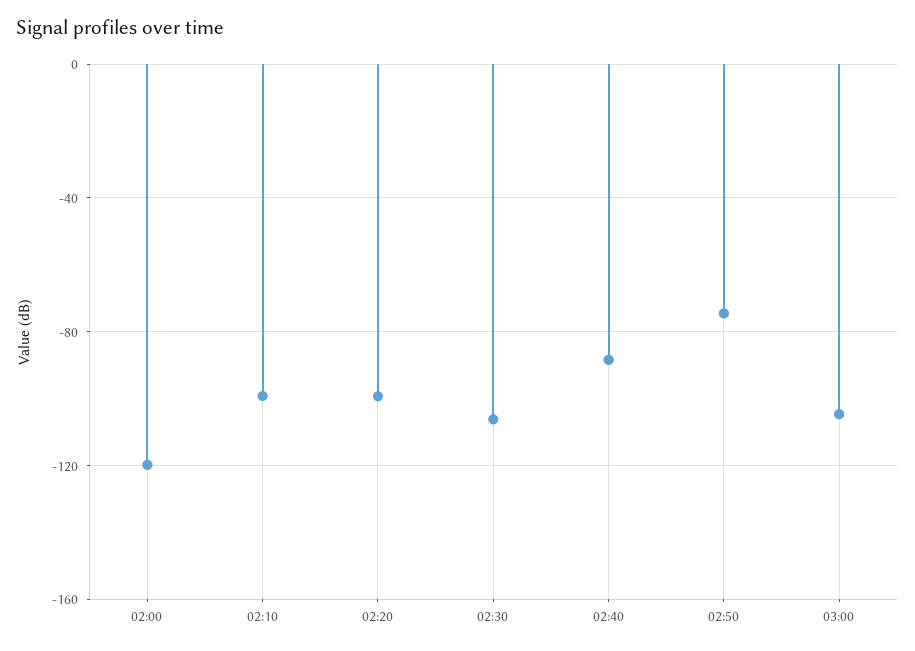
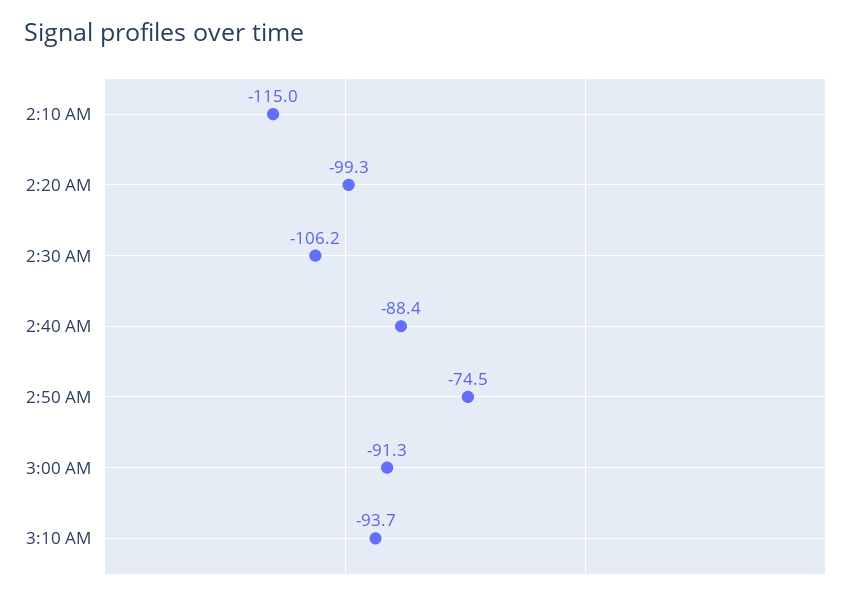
02:00: -120 -> none
02:10: -100 -> -115
03:00: -105 -> -91.3
3:10 AM: none -> -93.7

